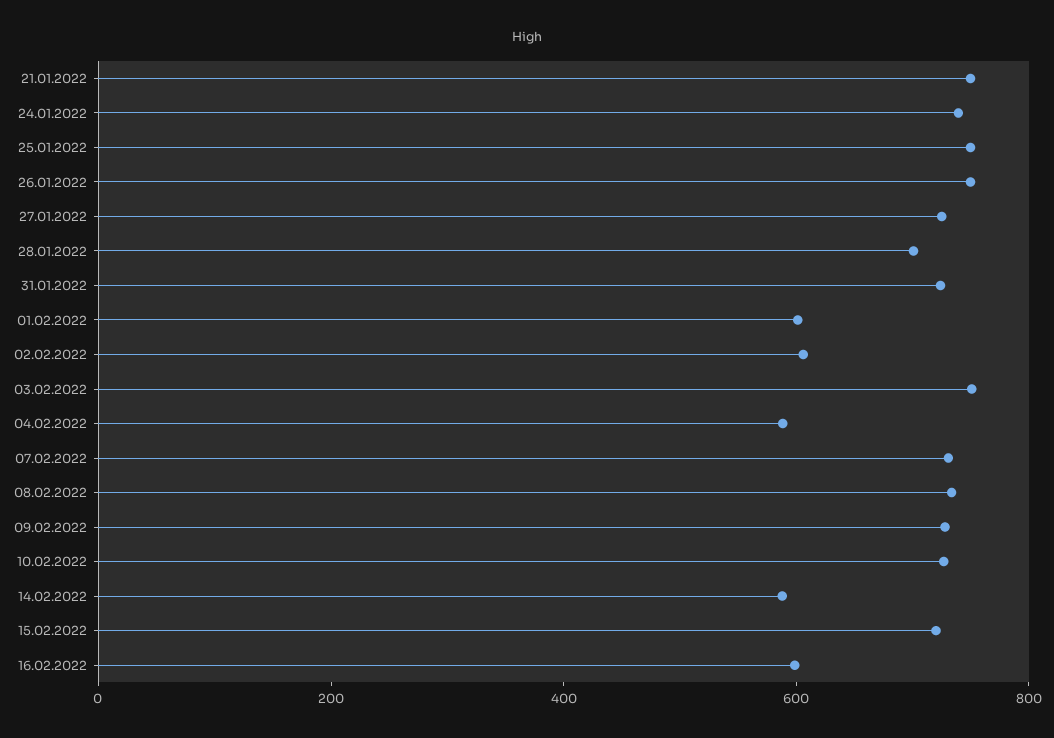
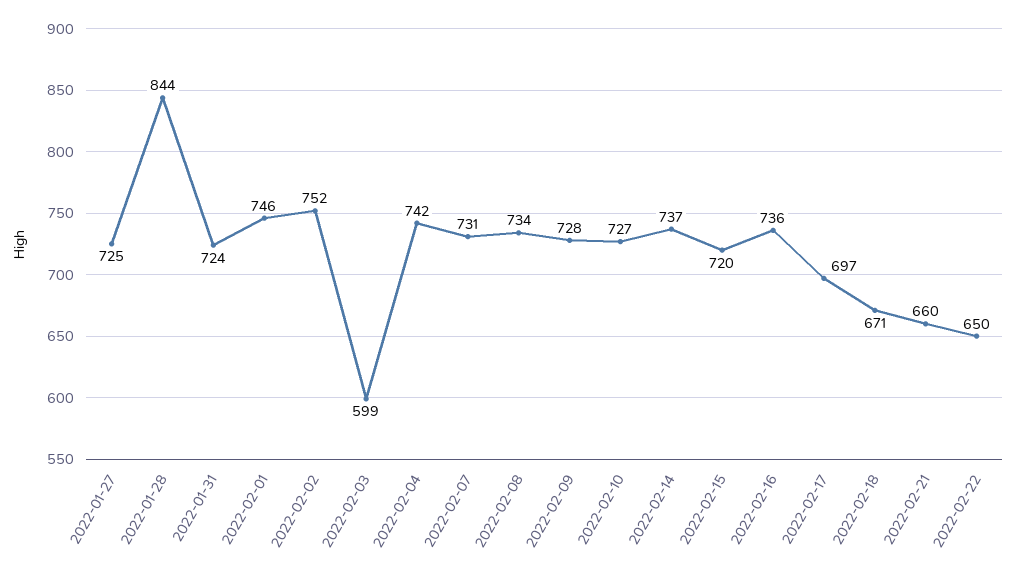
21.01.2022: 750 -> none
24.01.2022: 750 -> none
25.01.2022: 750 -> none
26.01.2022: 750 -> none
28.01.2022: 700 -> 844
01.02.2022: 600 -> 746
02.02.2022: 600 -> 752
03.02.2022: 750 -> 599
04.02.2022: 600 -> 742
14.02.2022: 600 -> 737
16.02.2022: 600 -> 736
2022-02-17: none -> 697
2022-02-18: none -> 671
2022-02-21: none -> 660
2022-02-22: none -> 650

